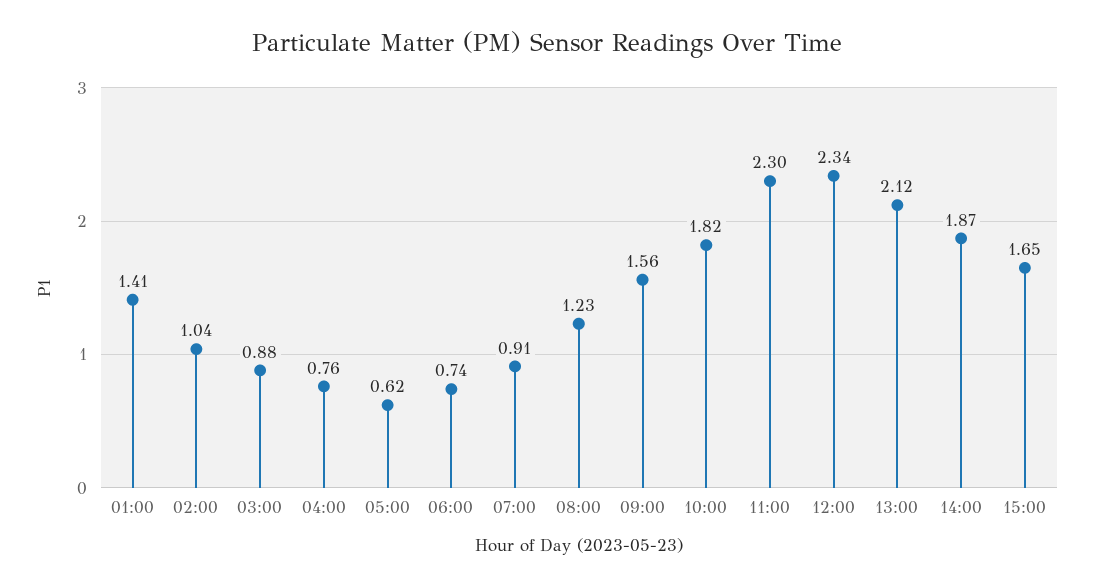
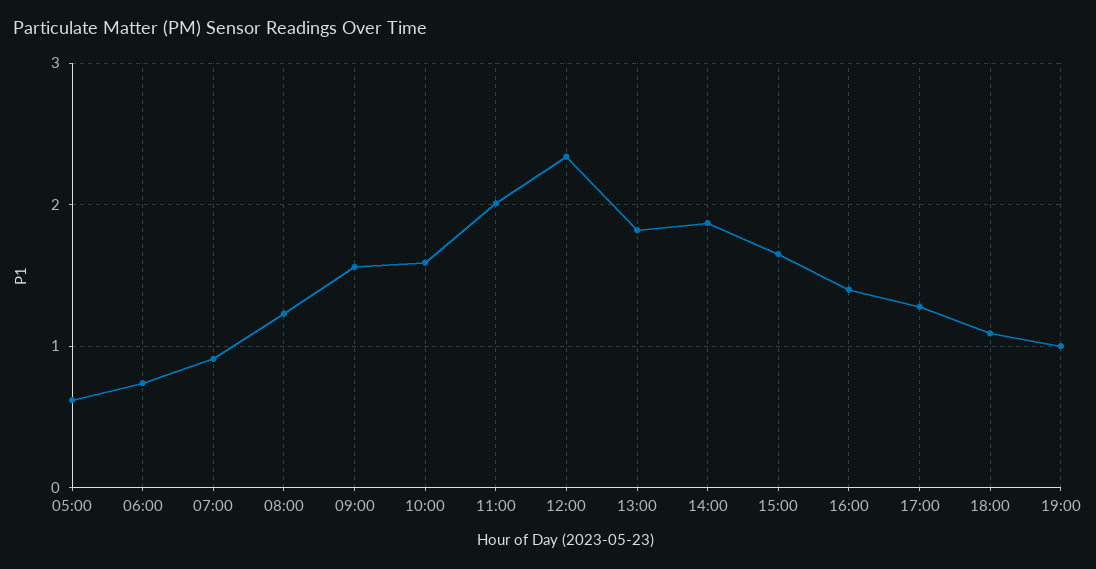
01:00: 1.41 -> none
02:00: 1.04 -> none
03:00: 0.88 -> none
04:00: 0.76 -> none
10:00: 1.82 -> 1.6
11:00: 2.3 -> 2
13:00: 2.12 -> 1.8
16:00: none -> 1.4
17:00: none -> 1.3
18:00: none -> 1.1
19:00: none -> 1

